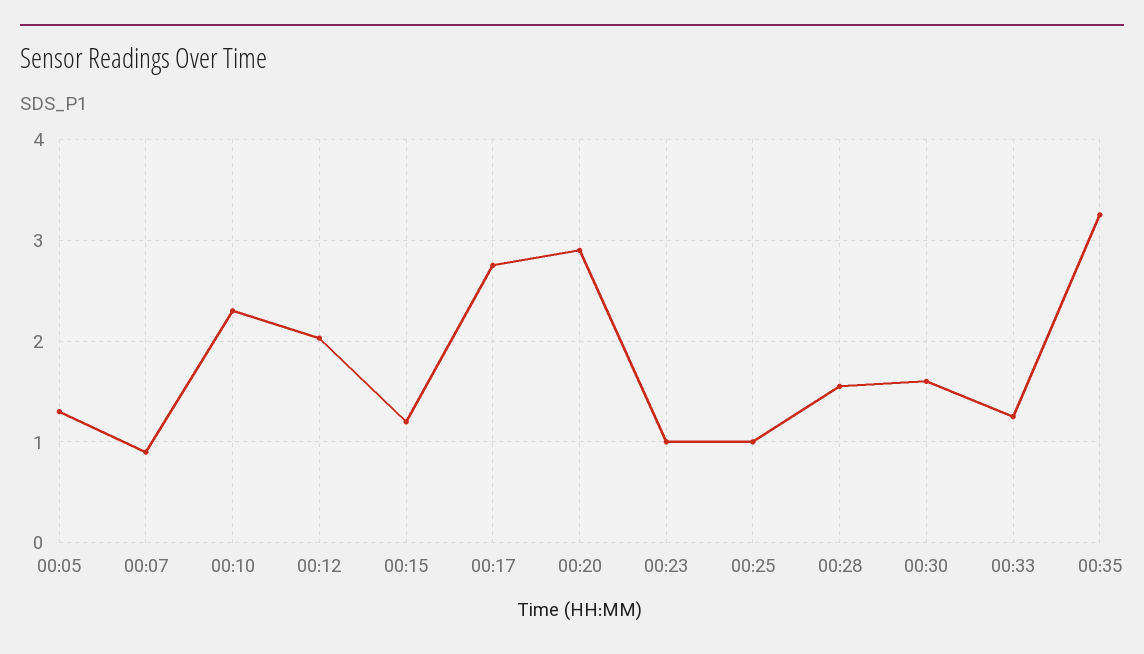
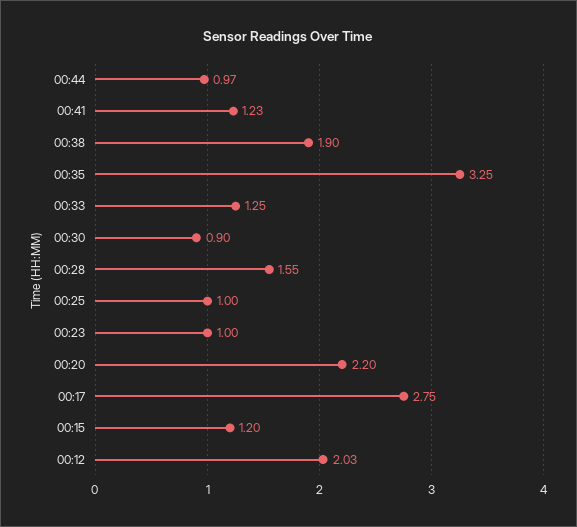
00:05: 1.3 -> none
00:07: 0.9 -> none
00:10: 2.3 -> none
00:20: 2.9 -> 2.2
00:30: 1.6 -> 0.9
00:44: none -> 0.97
00:41: none -> 1.23
00:38: none -> 1.9

